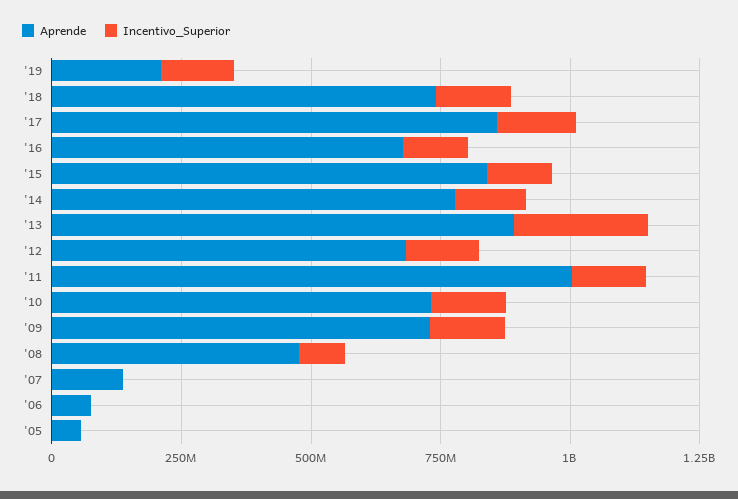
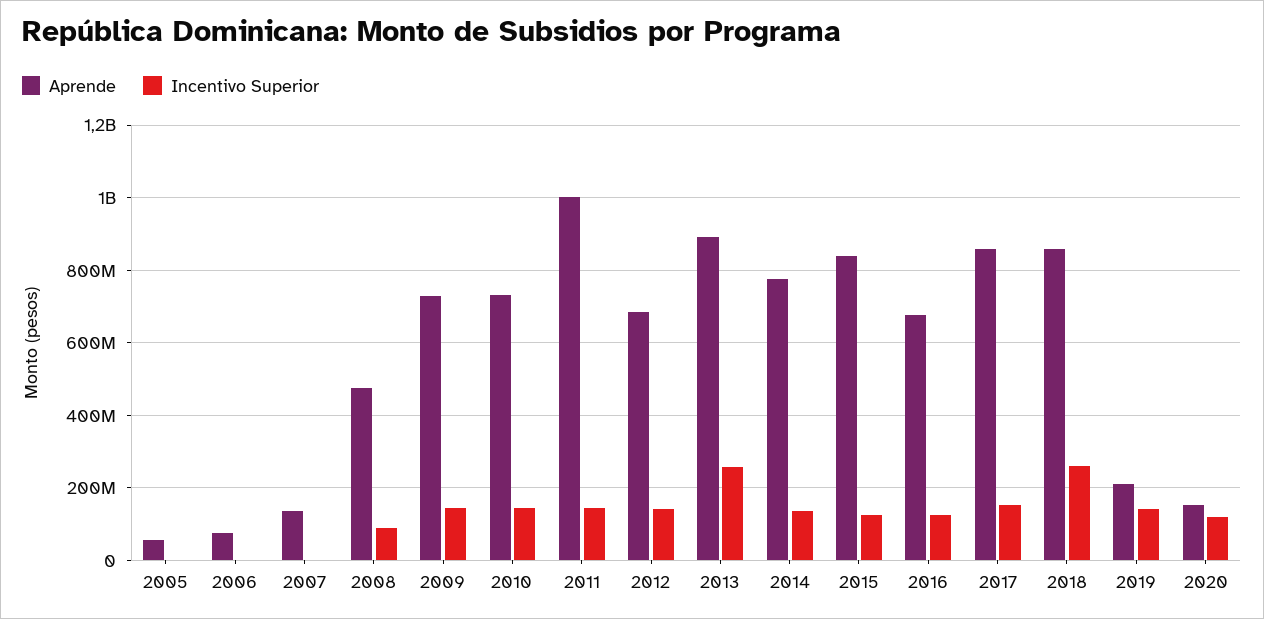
Aprende, '18: 750000000 -> 860000000
Incentivo_Superior, '18: 150000000 -> 260000000
Aprende, 2020: none -> 160000000
Incentivo_Superior, 2020: none -> 120000000

